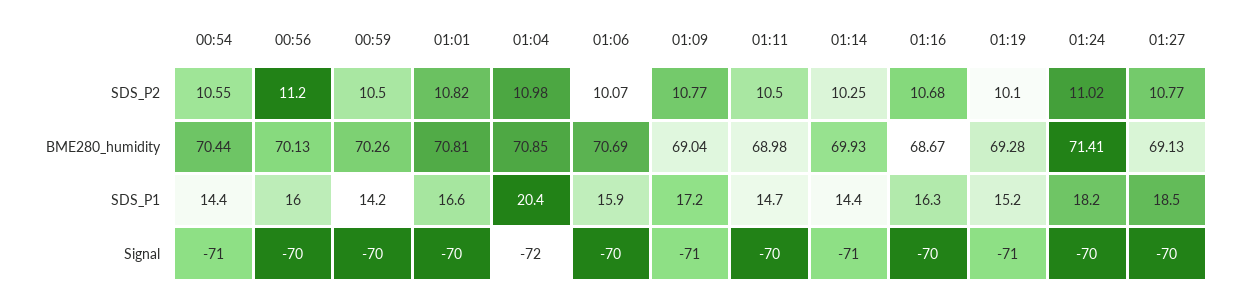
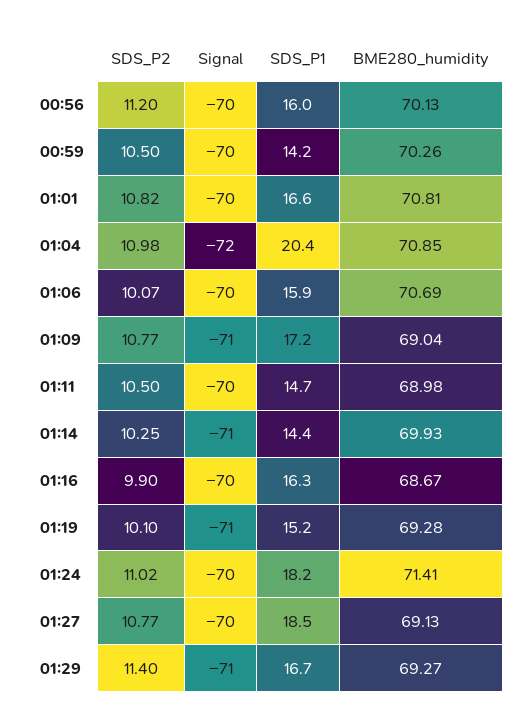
00:54, SDS_P2: 10.55 -> none
01:16, SDS_P2: 10.68 -> 9.9
00:54, BME280_humidity: 70.44 -> none
00:54, SDS_P1: 14.4 -> none
00:54, Signal: -71 -> none
01:29, SDS_P2: none -> 11.4
01:29, Signal: none -> -71
01:29, SDS_P1: none -> 16.7
01:29, BME280_humidity: none -> 69.27

